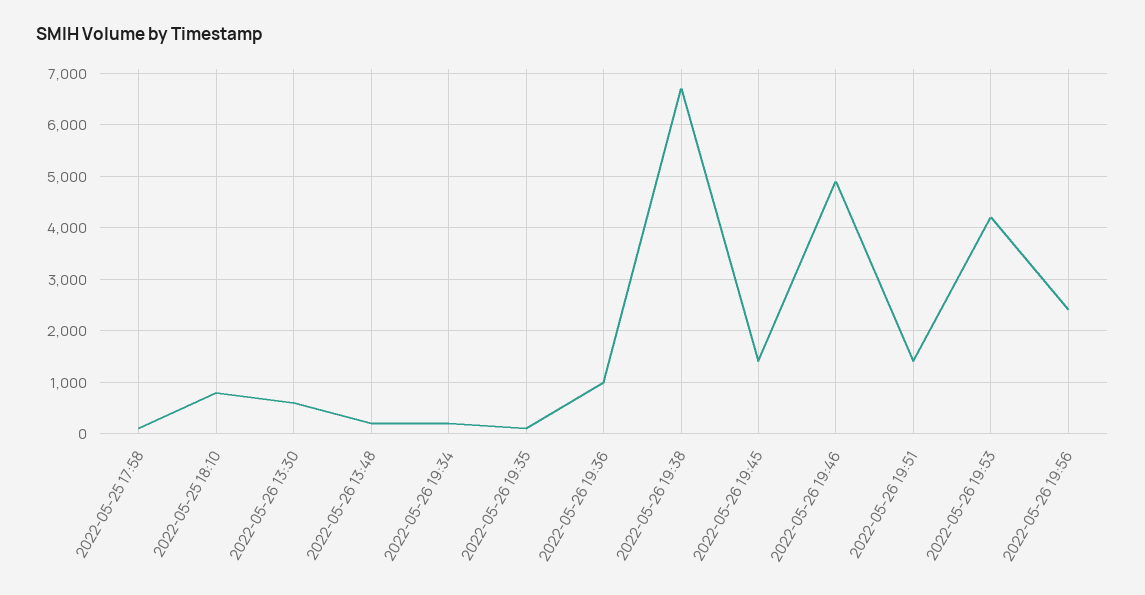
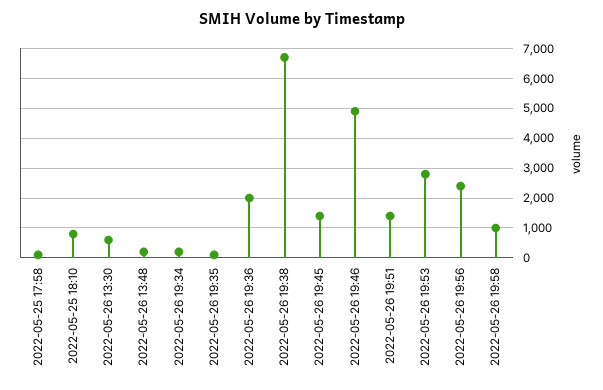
2022-05-26 19:36: 1000 -> 2000
2022-05-26 19:53: 4200 -> 2750
2022-05-26 19:58: none -> 1000

